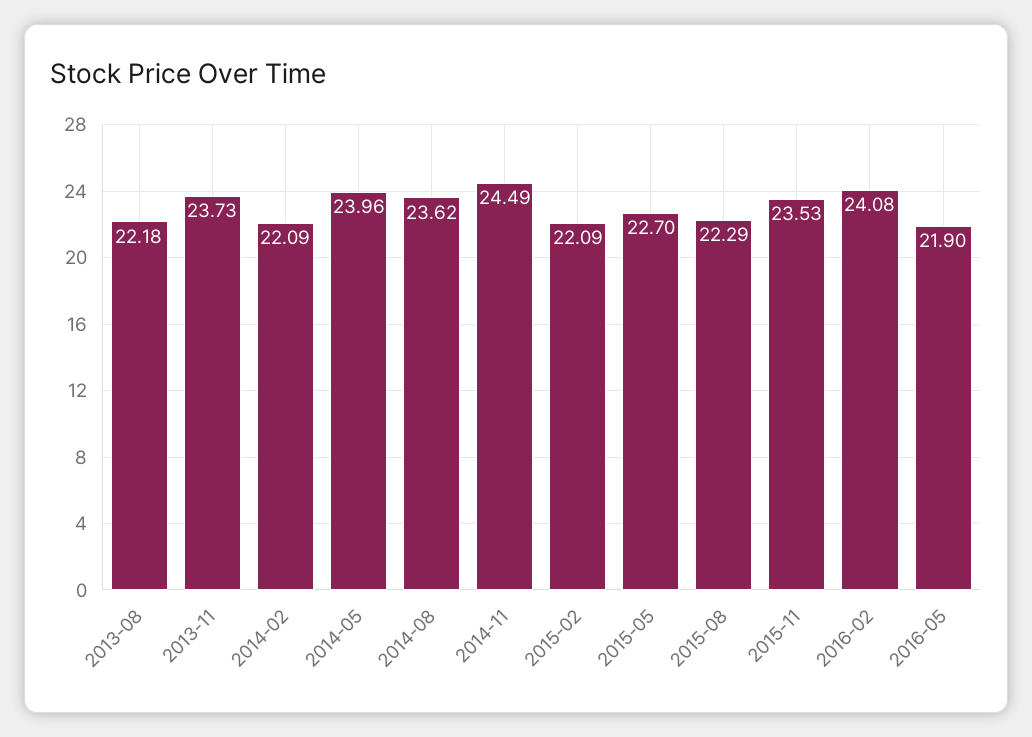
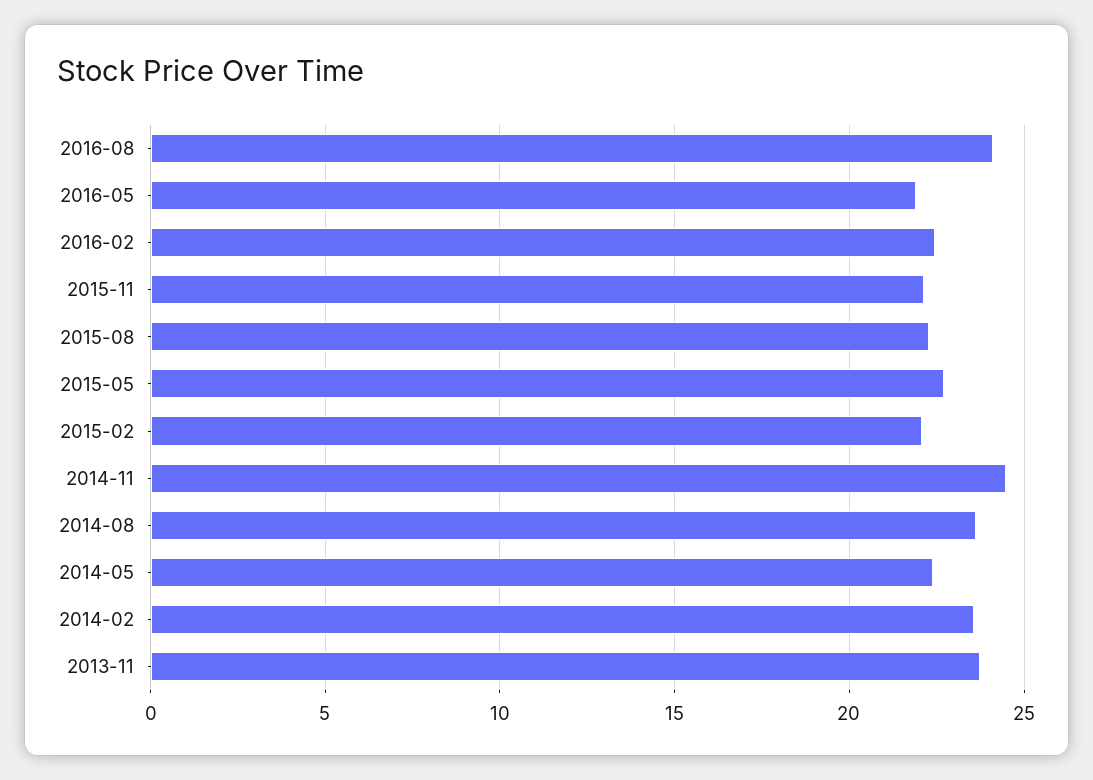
2013-08: 22.18 -> none
2014-02: 22.09 -> 23.5
2014-05: 23.96 -> 22.5
2015-11: 23.53 -> 22
2016-02: 24.08 -> 22.5
2016-08: none -> 24

